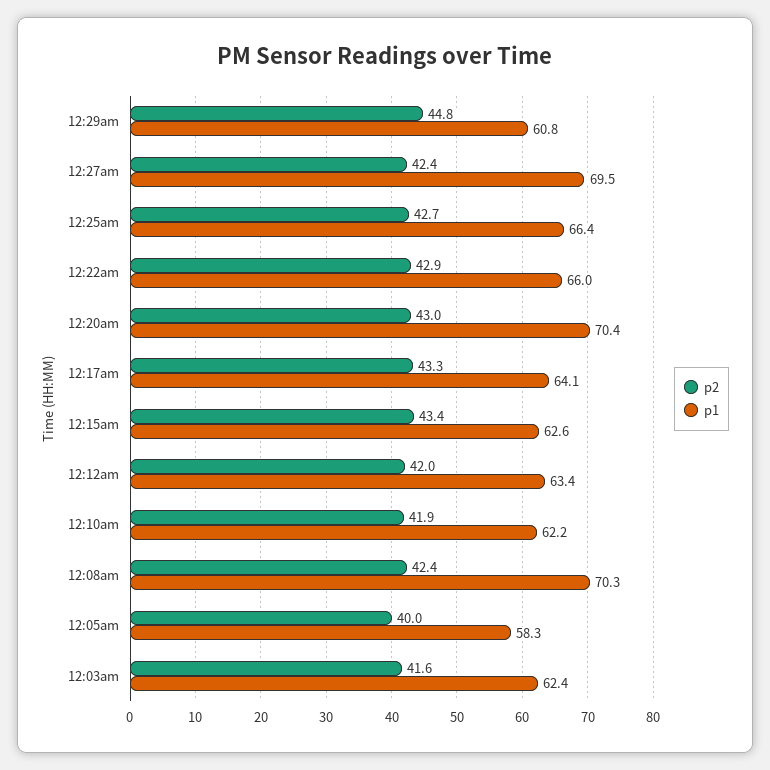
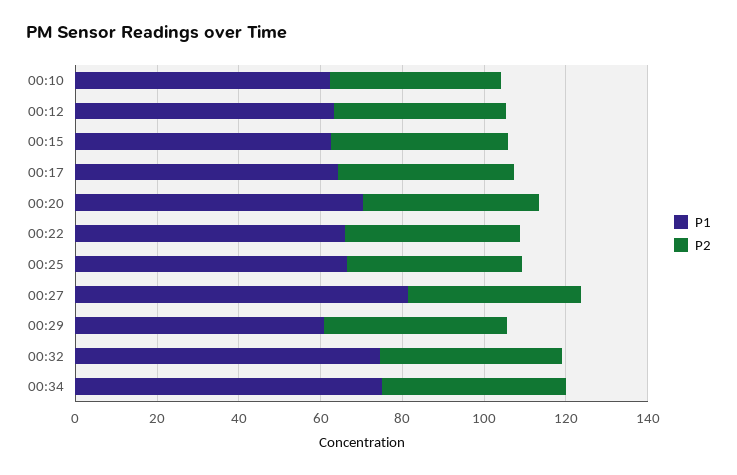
p1, 12:27am: 69.5 -> 80
p2, 12:08am: 42.4 -> none
p1, 12:08am: 70.3 -> none
p2, 12:05am: 40 -> none
p1, 12:05am: 58.3 -> none
p2, 12:03am: 41.6 -> none
p1, 12:03am: 62.4 -> none
p1, 00:32: none -> 75
p2, 00:32: none -> 45
p1, 00:34: none -> 75
p2, 00:34: none -> 45

